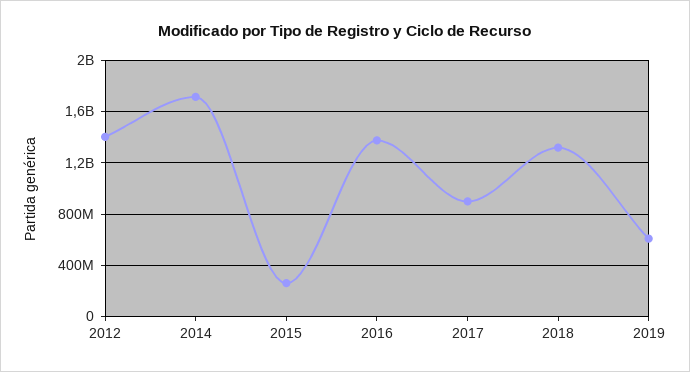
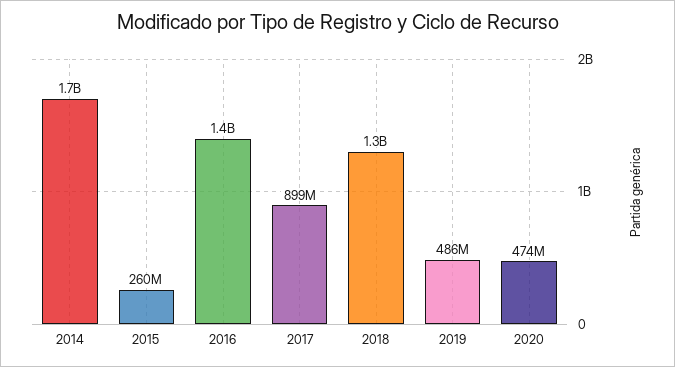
2012: 1400000000 -> none
2019: 600000000 -> 486000000
2020: none -> 474000000

